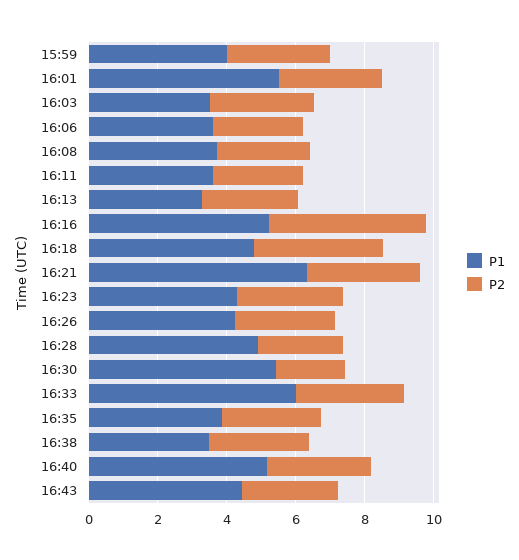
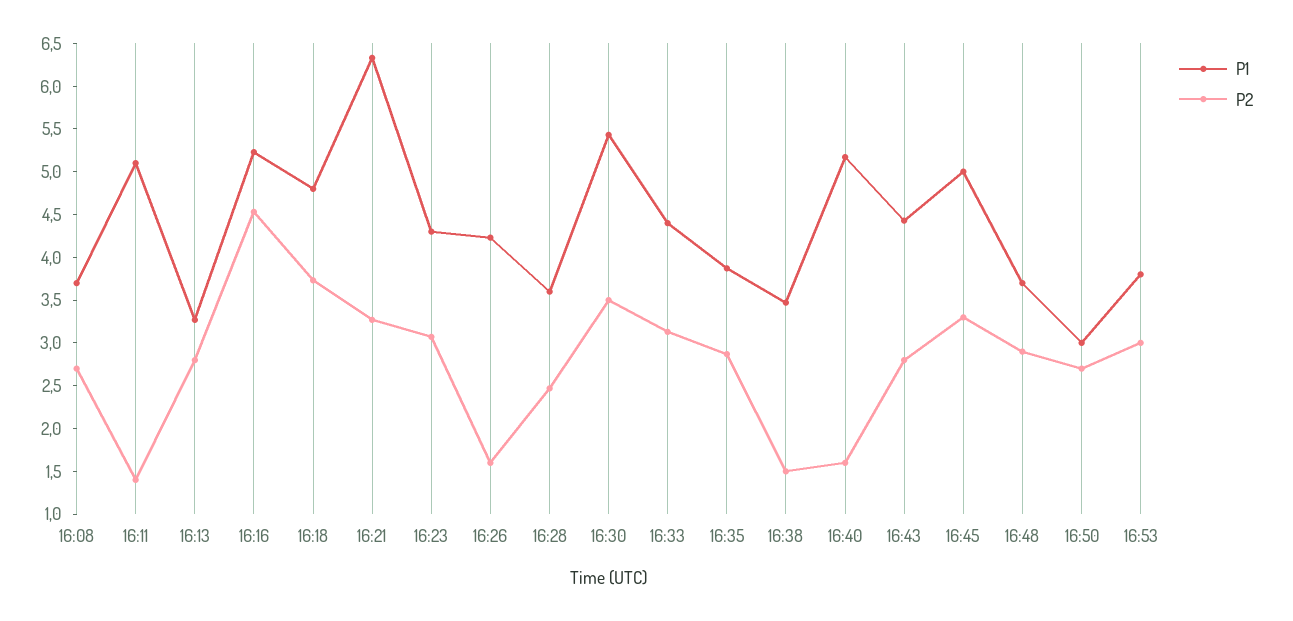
P1, 15:59: 4 -> none
P2, 15:59: 3 -> none
P1, 16:01: 5.5 -> none
P2, 16:01: 3 -> none
P1, 16:03: 3.5 -> none
P2, 16:03: 3 -> none
P1, 16:06: 3.5 -> none
P2, 16:06: 2.5 -> none
P1, 16:11: 3.5 -> 5.1
P2, 16:11: 2.5 -> 1.4
P2, 16:26: 3 -> 1.6
P1, 16:28: 5 -> 3.6
P2, 16:30: 2 -> 3.5
P1, 16:33: 6 -> 4.4
P2, 16:38: 3 -> 1.5
P2, 16:40: 3 -> 1.6
P1, 16:45: none -> 5
P2, 16:45: none -> 3.3
P1, 16:48: none -> 3.7
P2, 16:48: none -> 2.9
P1, 16:50: none -> 3
P2, 16:50: none -> 2.7
P1, 16:53: none -> 3.8
P2, 16:53: none -> 3

